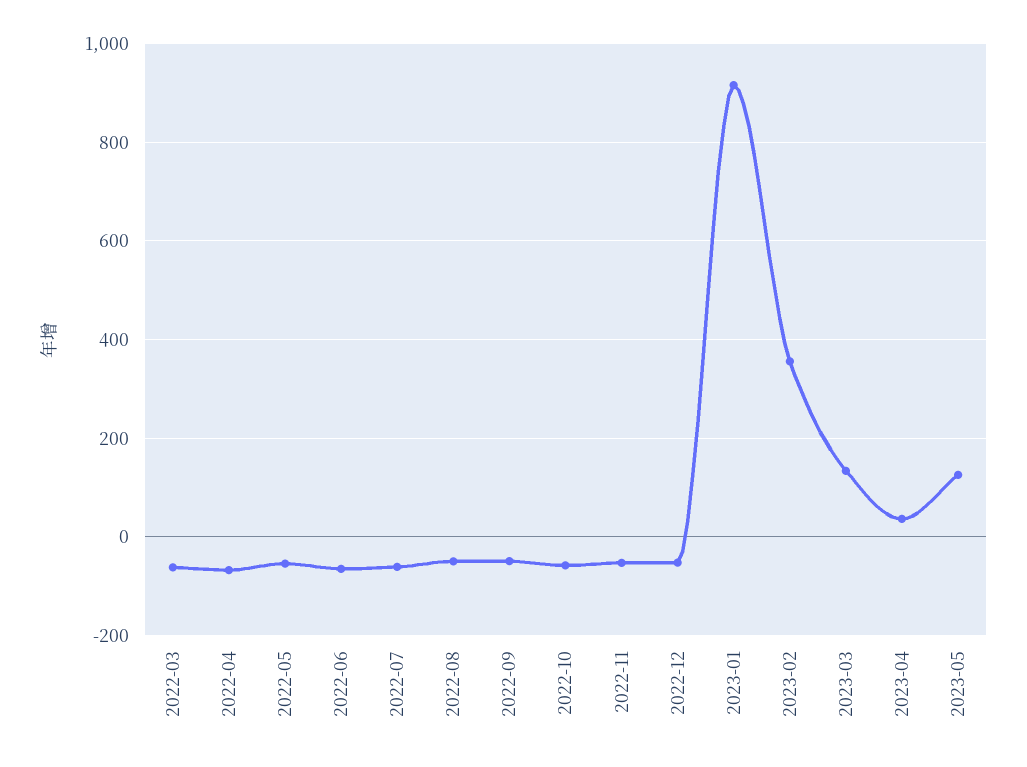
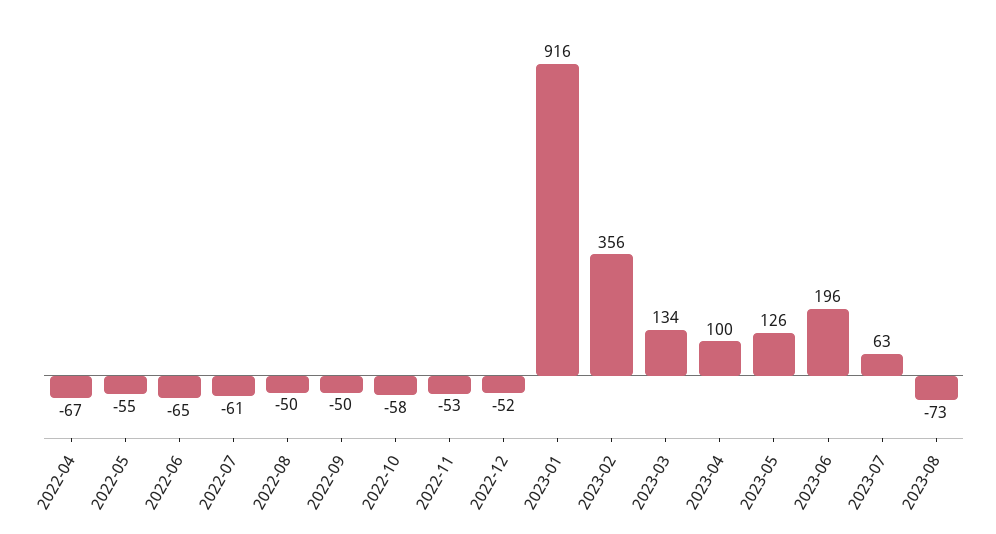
2022-03: -60 -> none
2023-04: 40 -> 100
2023-06: none -> 196
2023-07: none -> 63
2023-08: none -> -73

